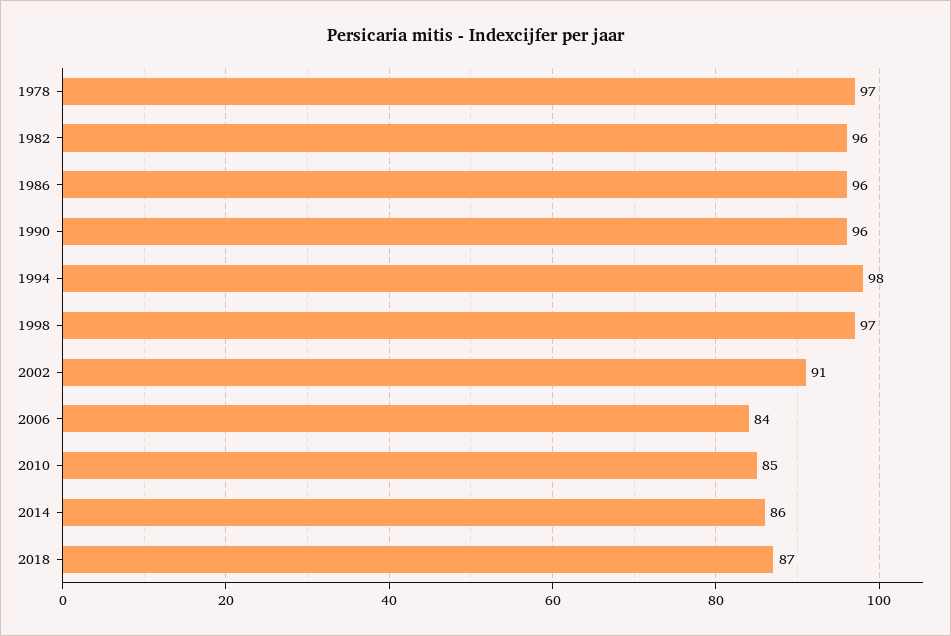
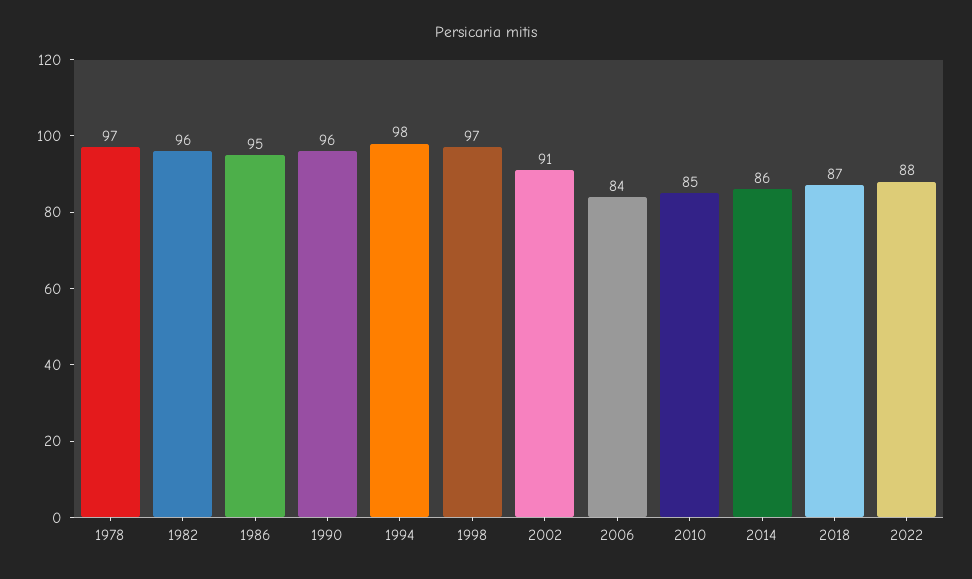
1986: 96 -> 95
2022: none -> 88

